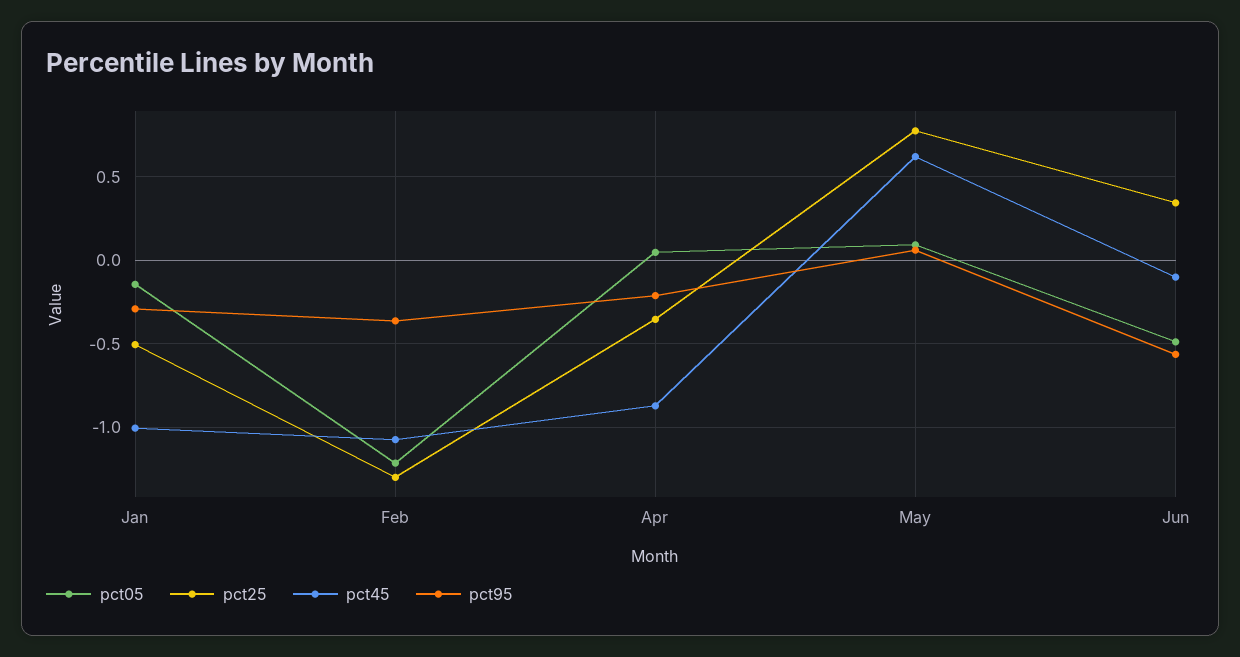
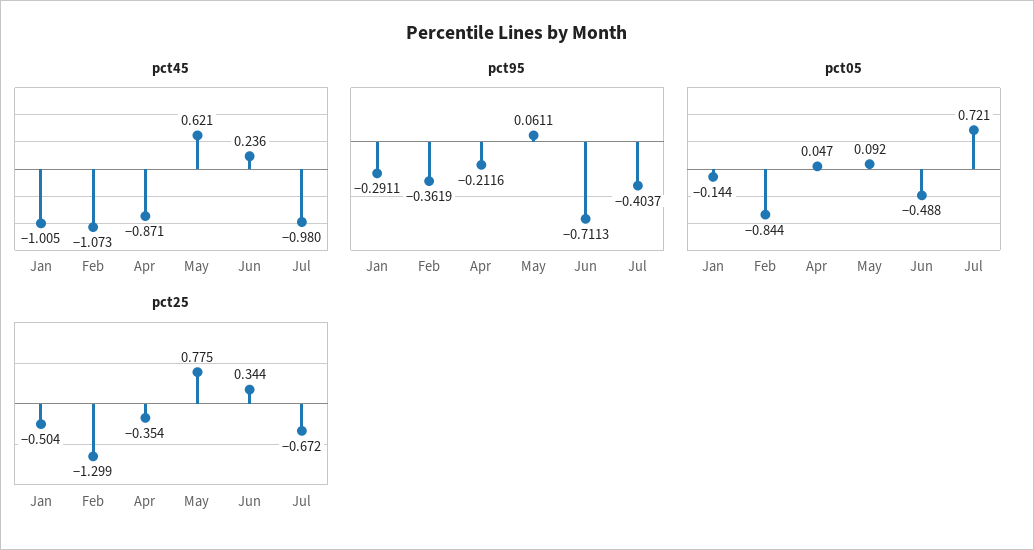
pct05, Feb: -1.2 -> -0.844
pct45, Jun: -0.1 -> 0.236
pct95, Jun: -0.55 -> -0.7113
pct45, Jul: none -> -0.98
pct95, Jul: none -> -0.4037
pct05, Jul: none -> 0.721
pct25, Jul: none -> -0.672

